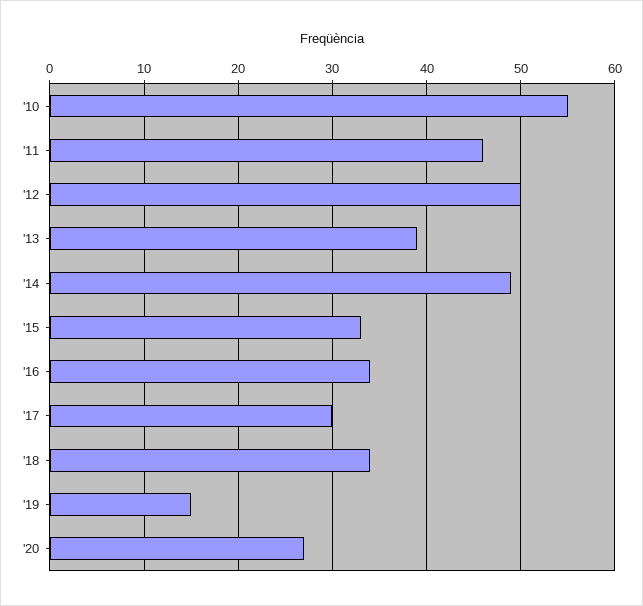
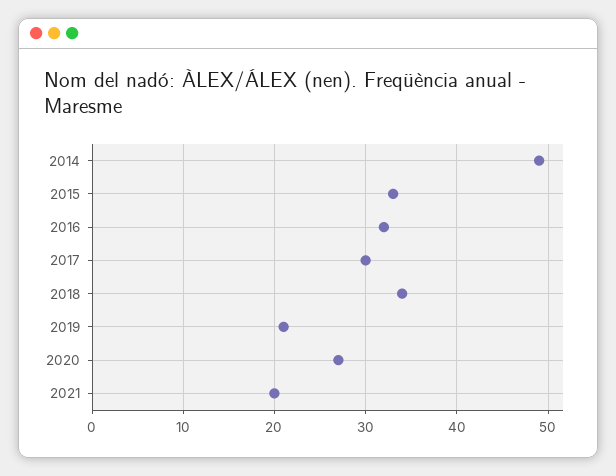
'10: 55 -> none
'11: 46 -> none
'12: 50 -> none
'13: 39 -> none
'16: 34 -> 32
'19: 15 -> 21
2021: none -> 20

